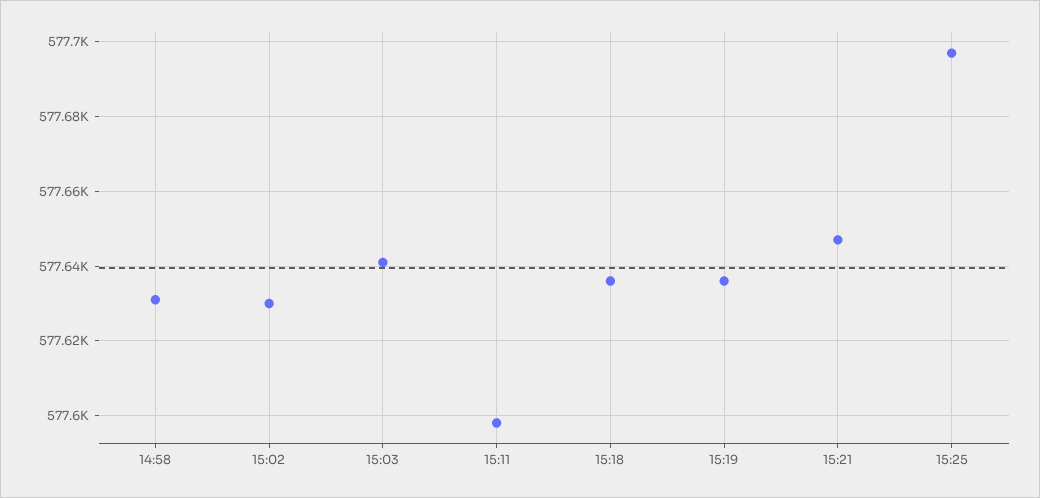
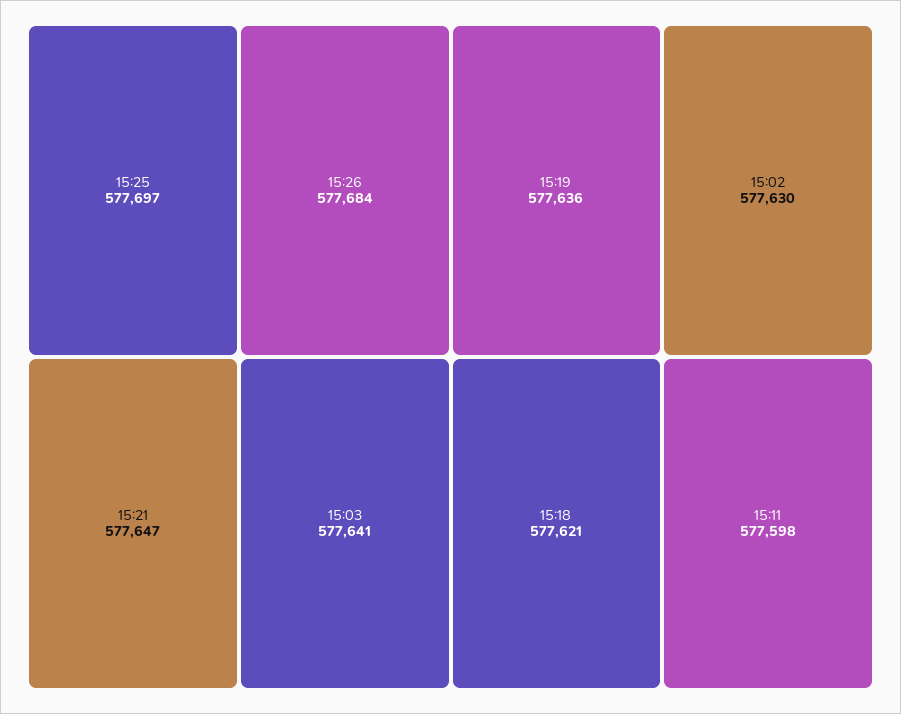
14:58: 577630 -> none
15:18: 577635 -> 577621
15:26: none -> 577684

